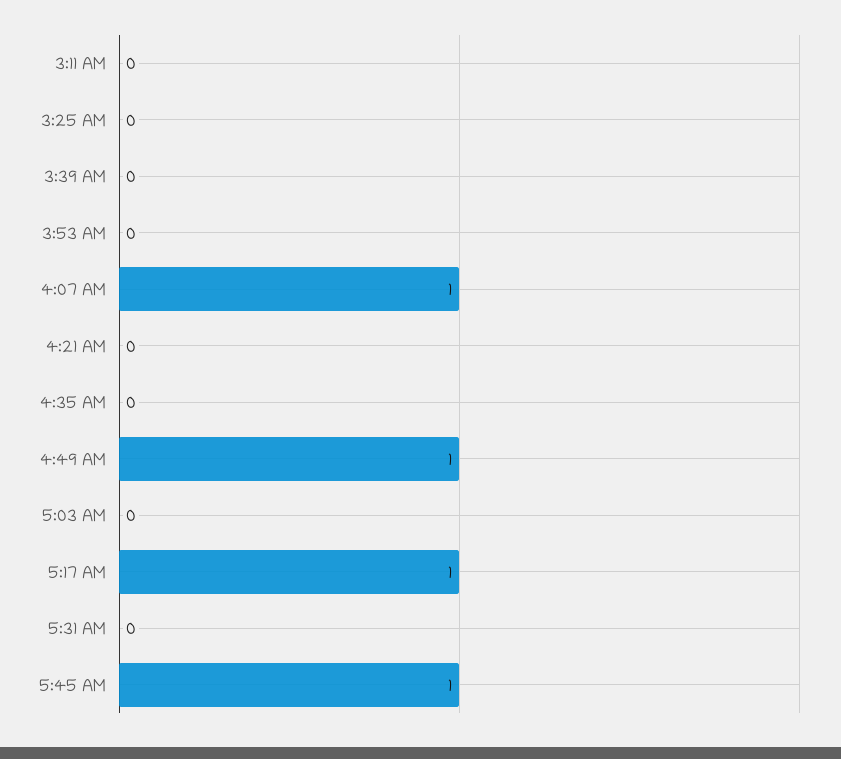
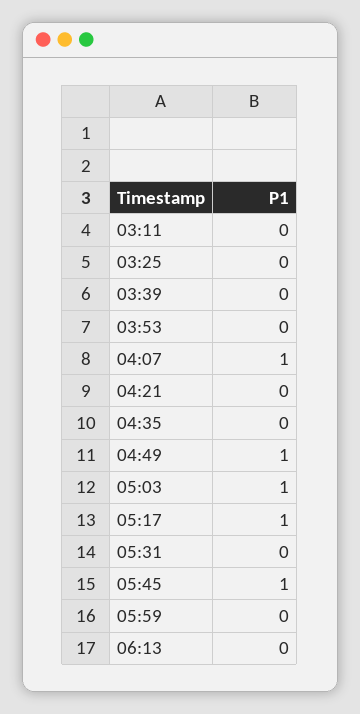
5:03 AM: 0 -> 1
05:59: none -> 0
06:13: none -> 0

